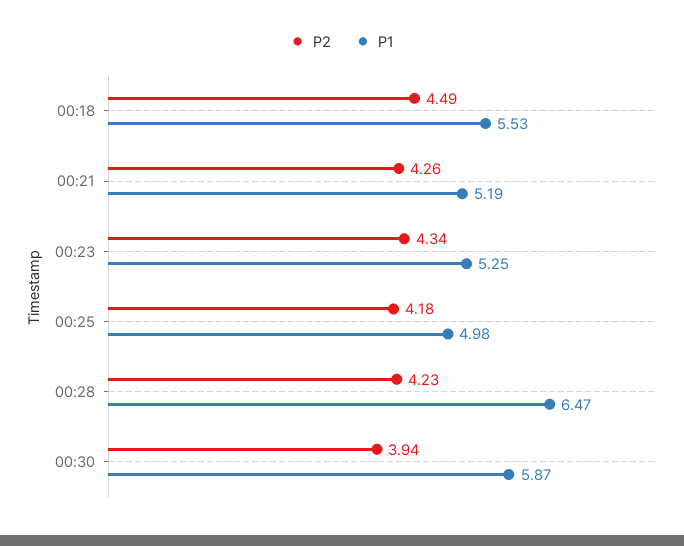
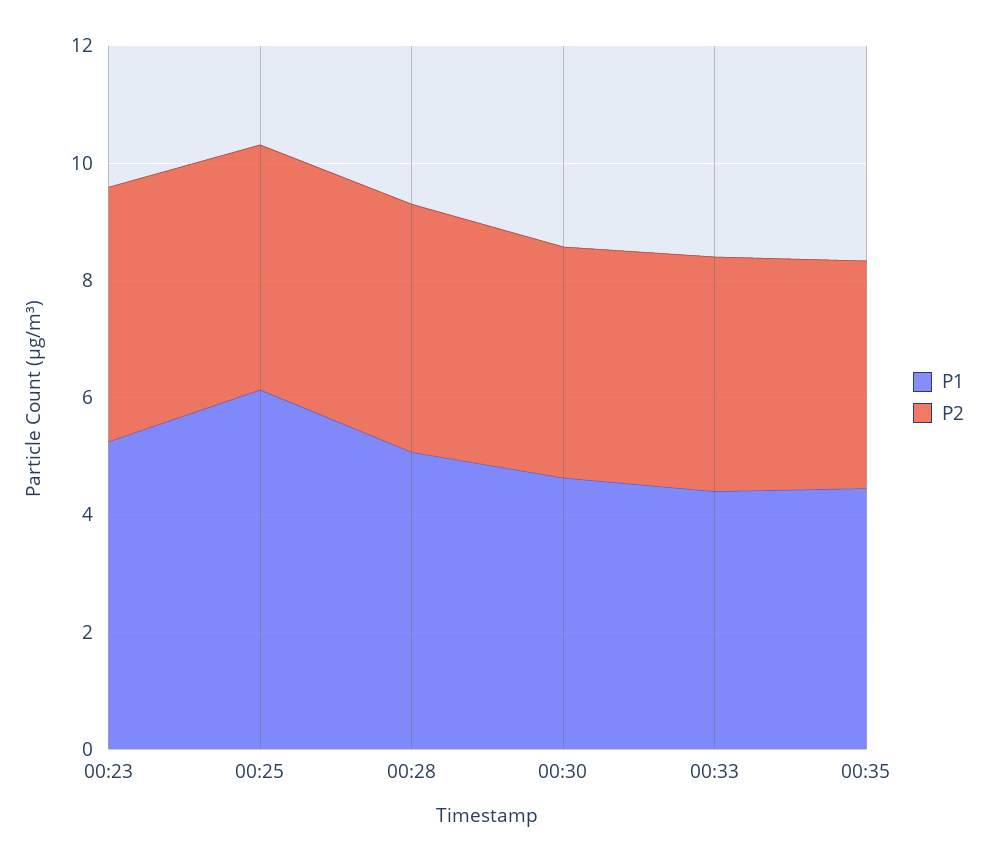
P2, 00:18: 4.49 -> none
P1, 00:18: 5.53 -> none
P2, 00:21: 4.26 -> none
P1, 00:21: 5.19 -> none
P1, 00:25: 4.98 -> 6
P1, 00:28: 6.47 -> 5
P1, 00:30: 5.87 -> 4.5
P1, 00:33: none -> 4.5
P2, 00:33: none -> 4
P1, 00:35: none -> 4.5
P2, 00:35: none -> 4

